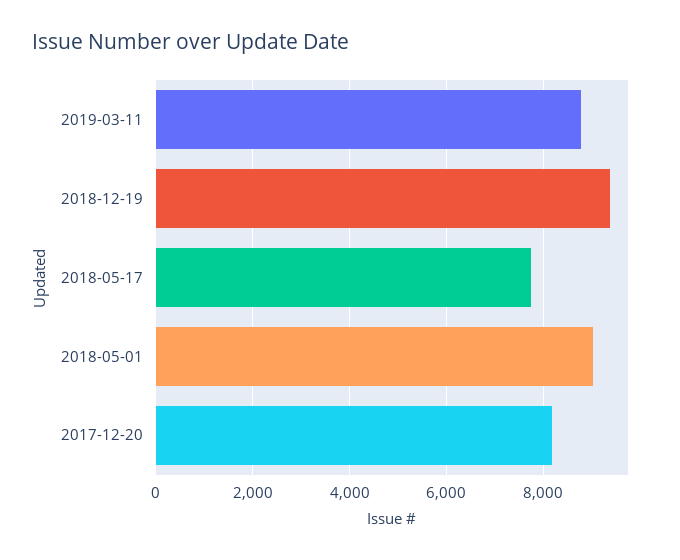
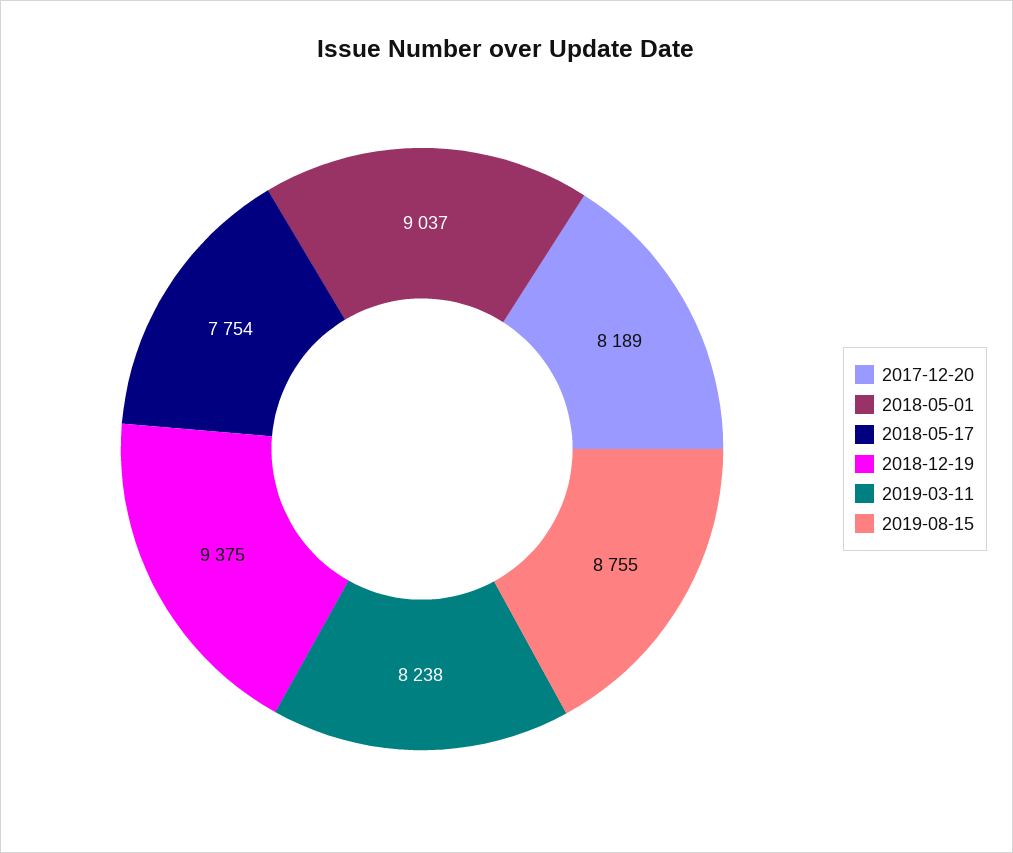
2019-03-11: 8800 -> 8238
2019-08-15: none -> 8755

